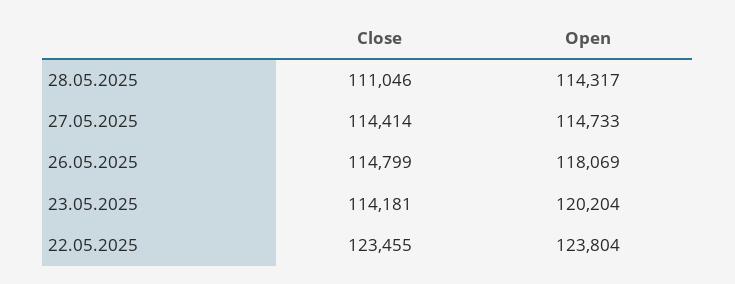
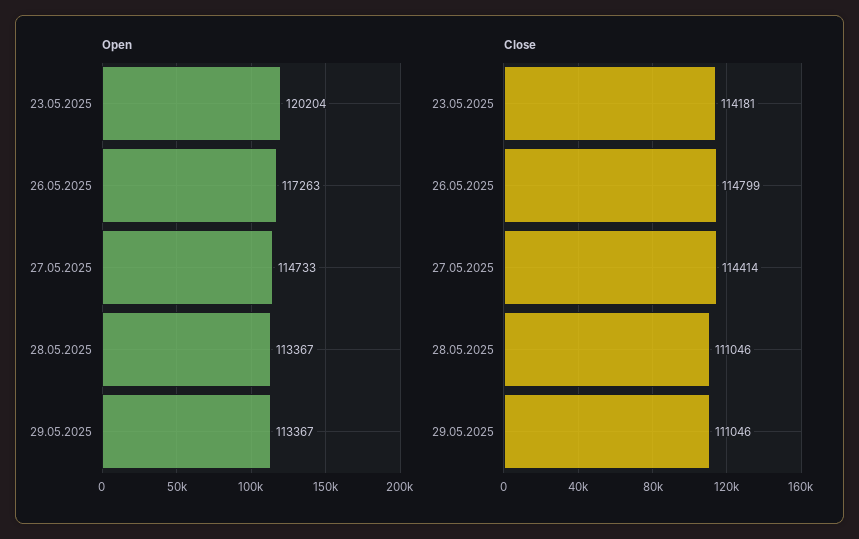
Open, 28.05.2025: 114317 -> 113367
Open, 26.05.2025: 118069 -> 117263
Close, 22.05.2025: 123455 -> none
Open, 22.05.2025: 123804 -> none
Open, 29.05.2025: none -> 113367
Close, 29.05.2025: none -> 111046

